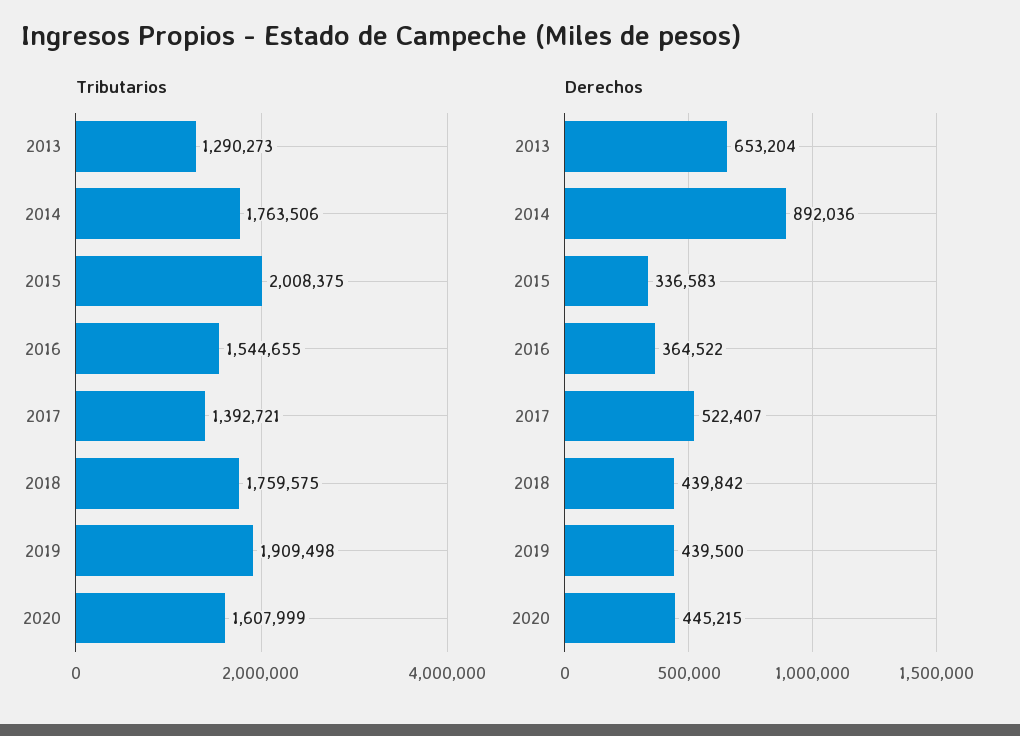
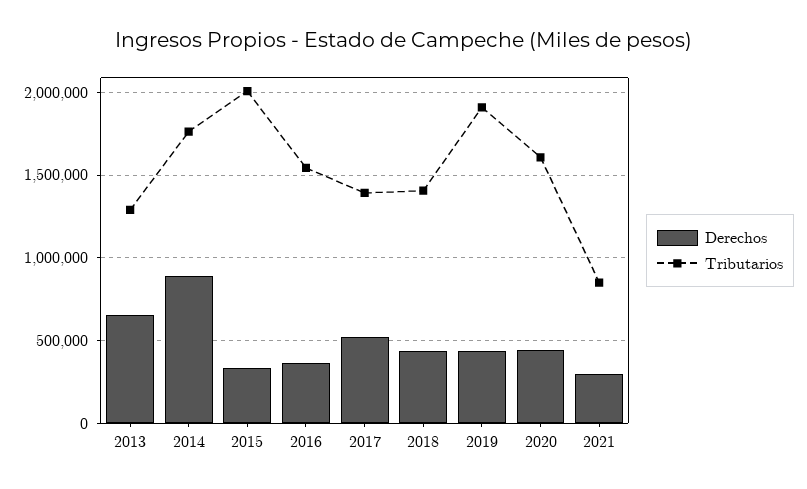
Tributarios, 2018: 1759575 -> 1400000
Derechos, 2021: none -> 300000
Tributarios, 2021: none -> 850000

